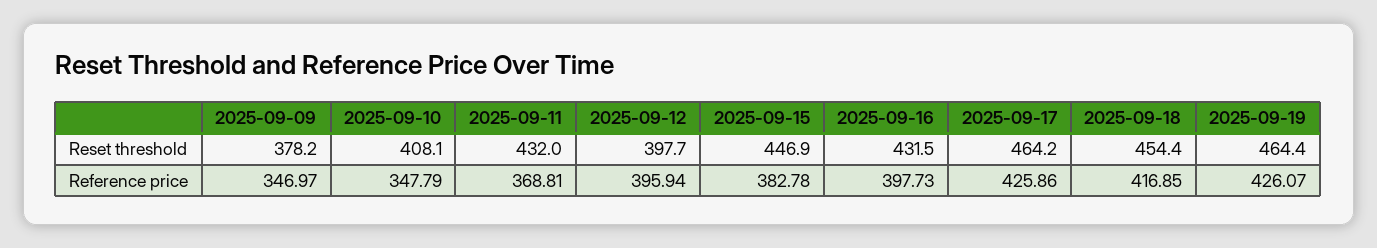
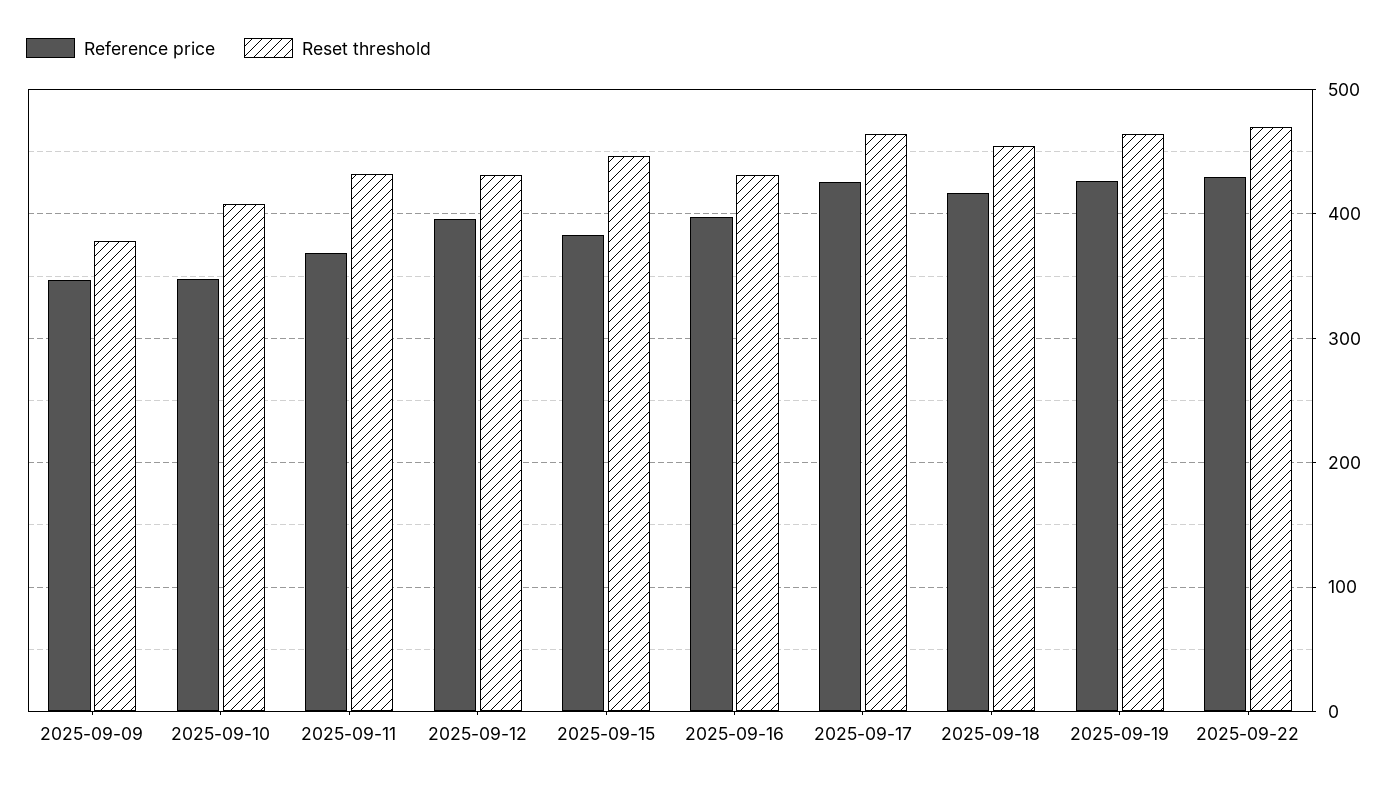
Reset threshold, 2025-09-12: 397.7 -> 430
Reference price, 2025-09-22: none -> 430
Reset threshold, 2025-09-22: none -> 470

